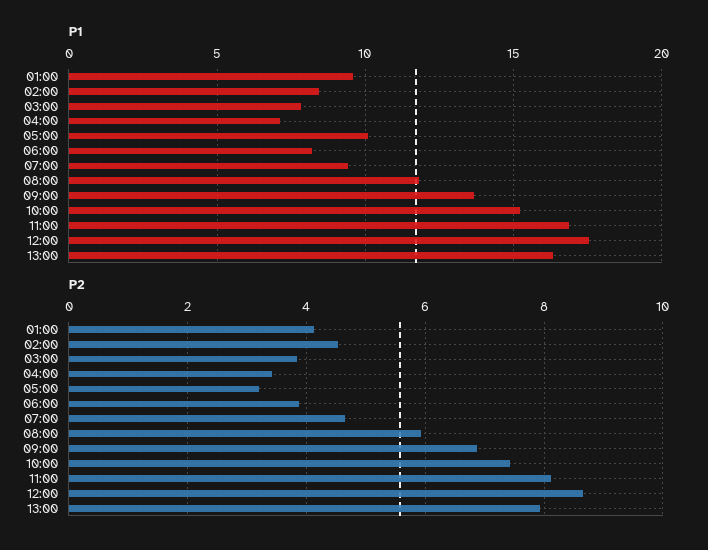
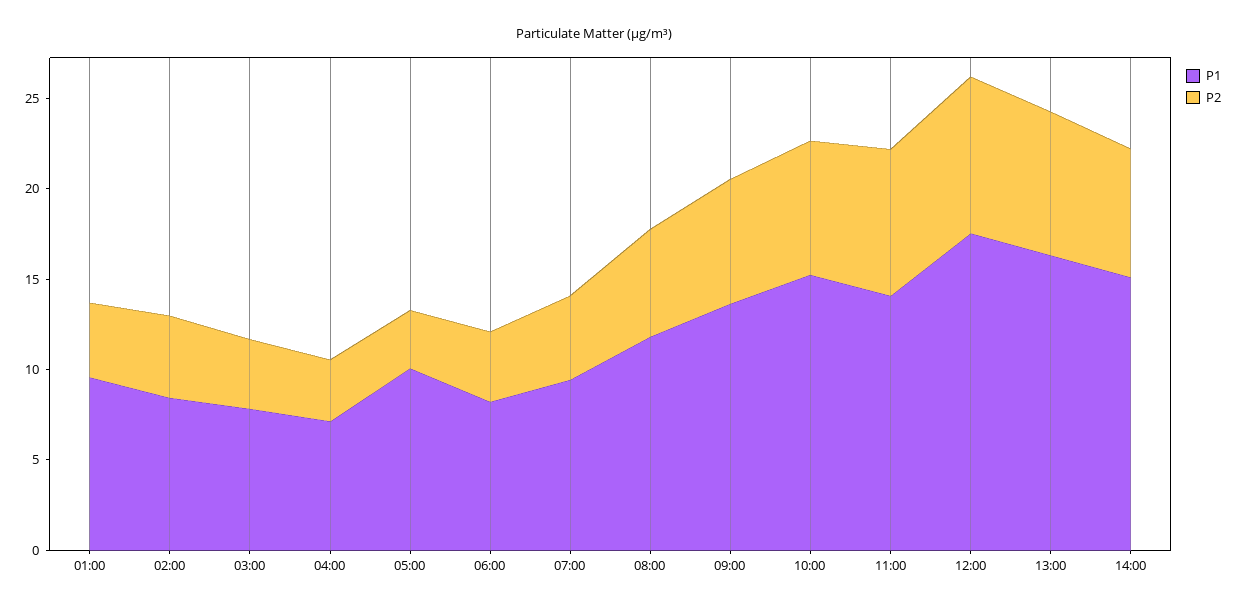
P1, 11:00: 17 -> 14
P1, 14:00: none -> 15
P2, 14:00: none -> 7

